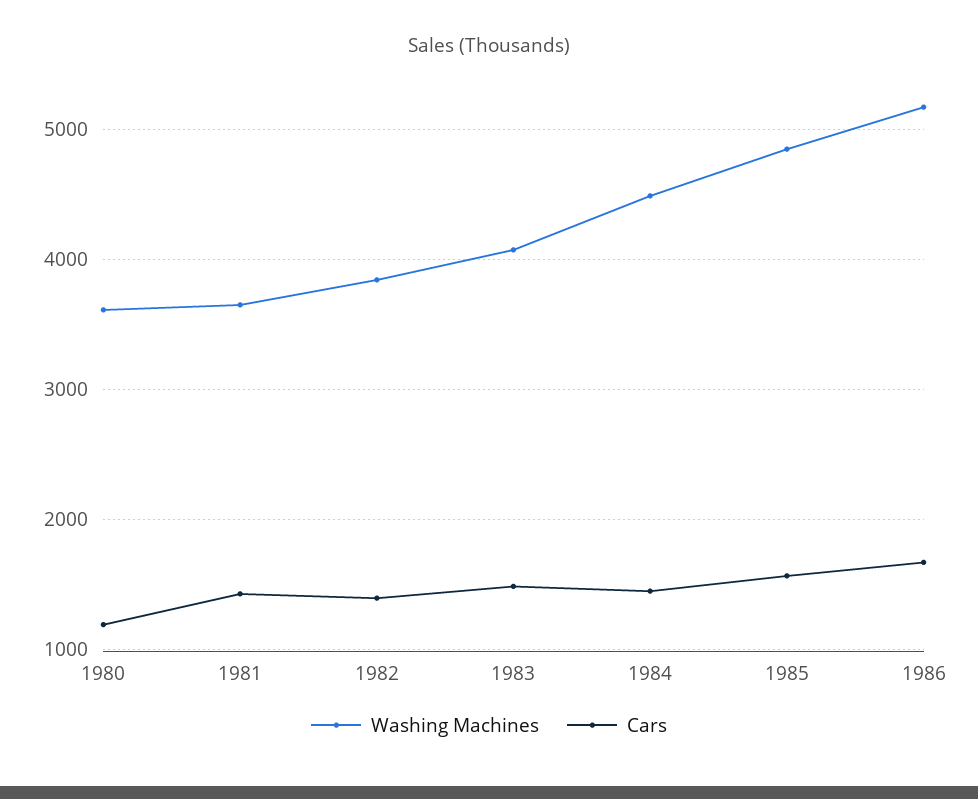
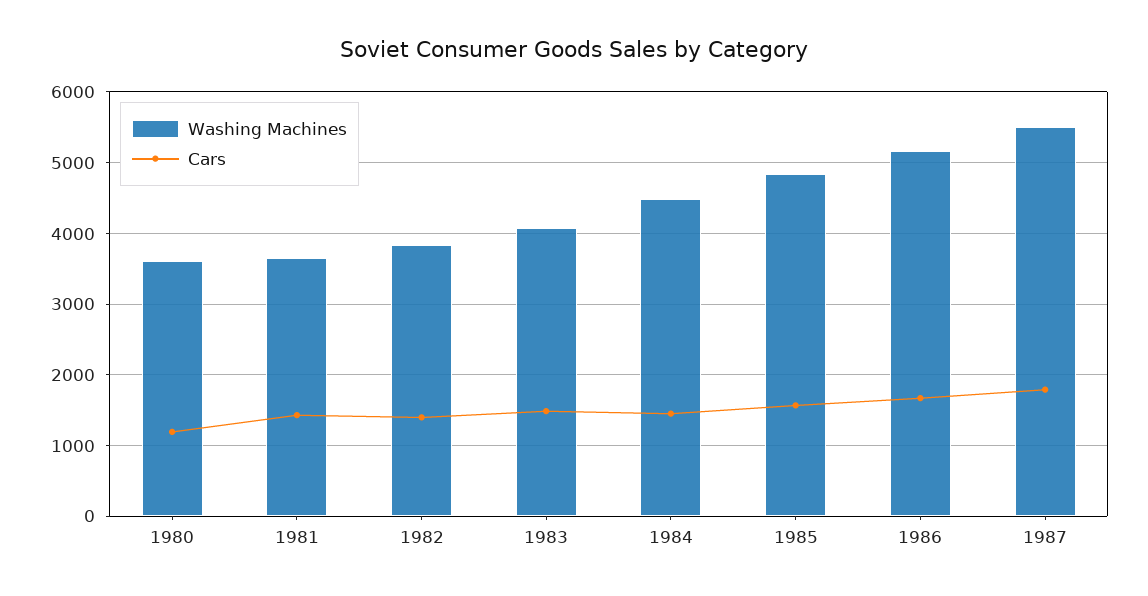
Washing Machines, 1987: none -> 5500
Cars, 1987: none -> 1800

